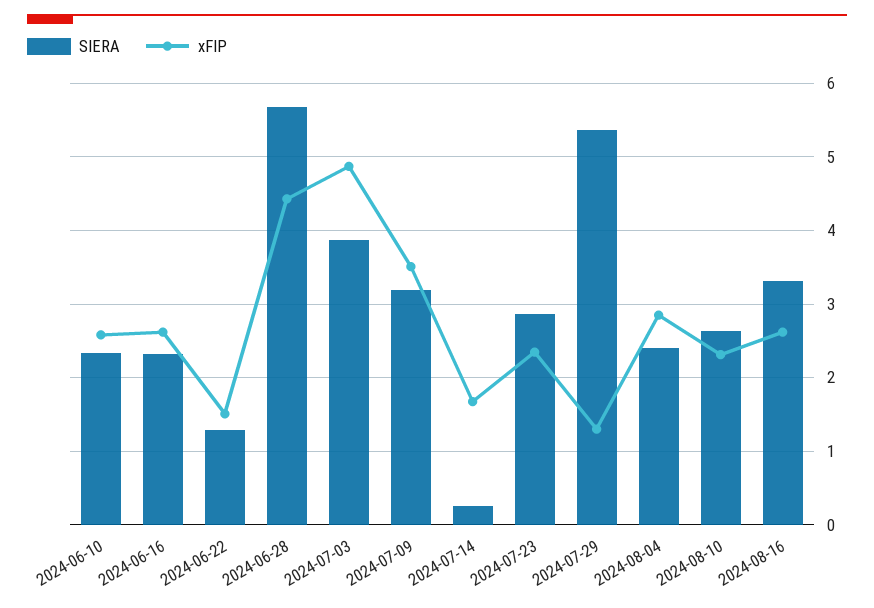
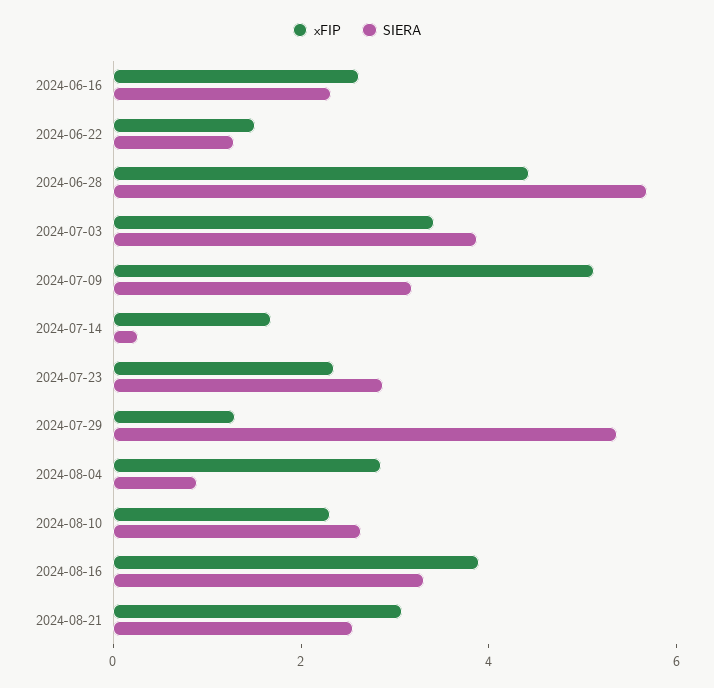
SIERA, 2024-06-10: 2.3 -> none
xFIP, 2024-06-10: 2.6 -> none
xFIP, 2024-07-03: 4.9 -> 3.5
xFIP, 2024-07-09: 3.5 -> 5
SIERA, 2024-08-04: 2.4 -> 1
xFIP, 2024-08-16: 2.6 -> 4
xFIP, 2024-08-21: none -> 3
SIERA, 2024-08-21: none -> 2.5

